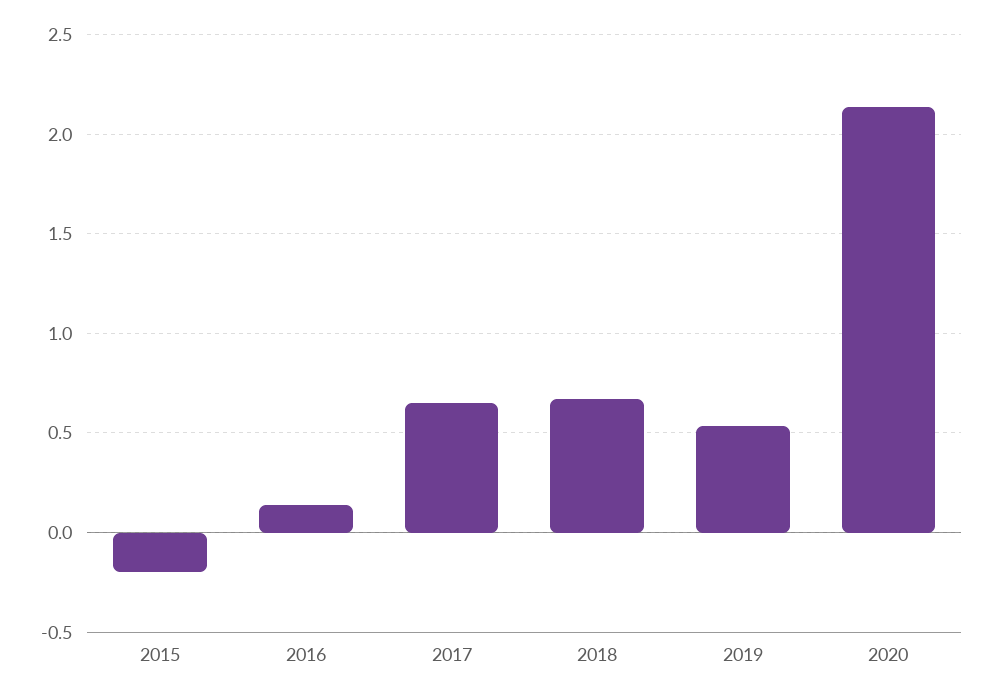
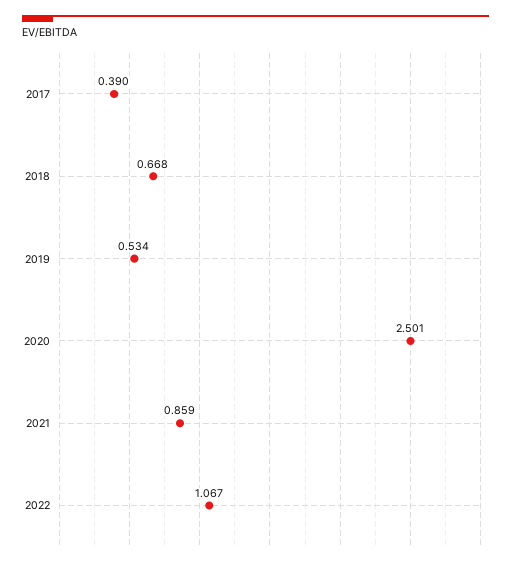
2015: -0.2 -> none
2016: 0.15 -> none
2017: 0.65 -> 0.39
2020: 2.15 -> 2.501
2021: none -> 0.859
2022: none -> 1.067

